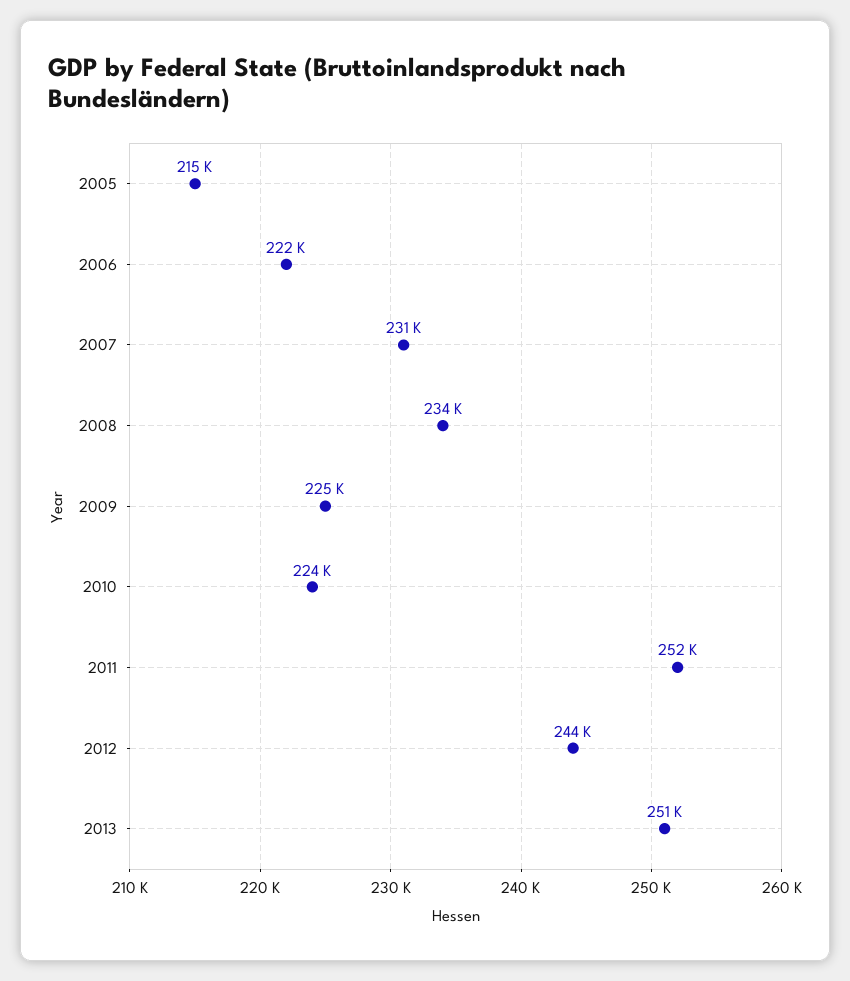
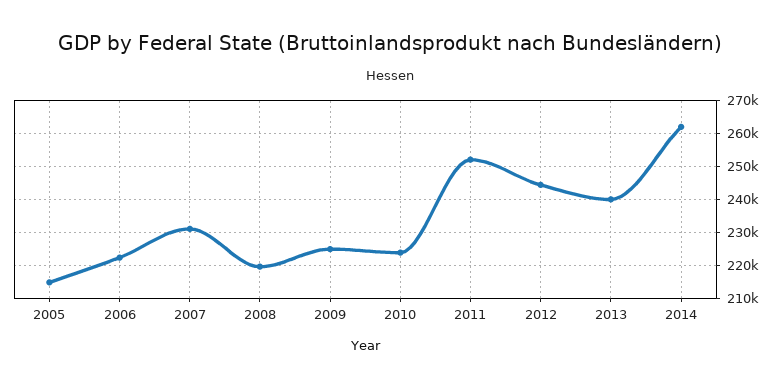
2008: 234000 -> 220000
2013: 251000 -> 240000
2014: none -> 262000

